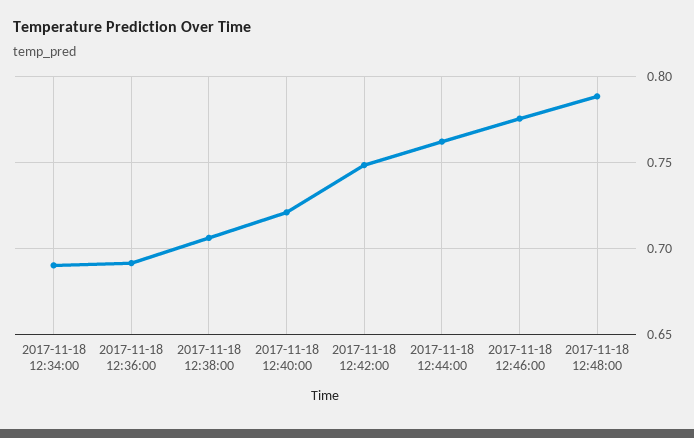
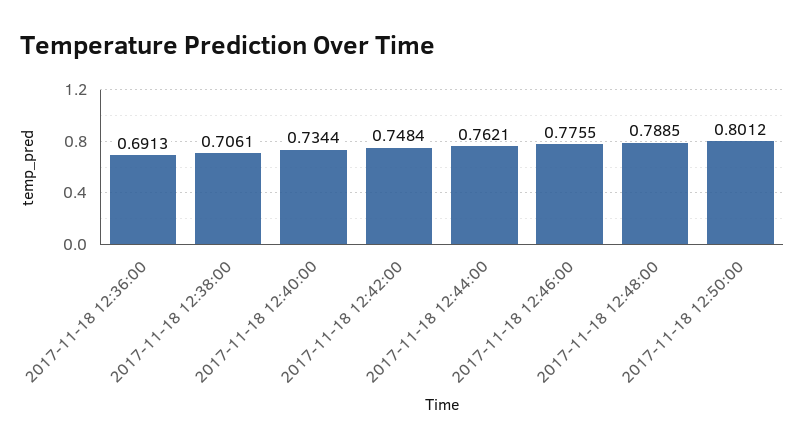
2017-11-18 12:34:00: 0.69 -> none
2017-11-18 12:40:00: 0.72 -> 0.7344
2017-11-18 12:50:00: none -> 0.8012

